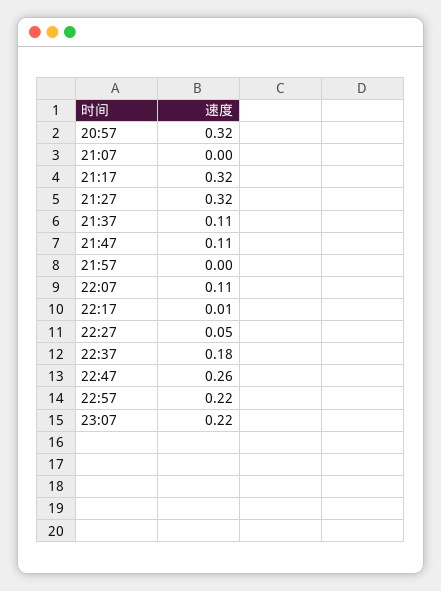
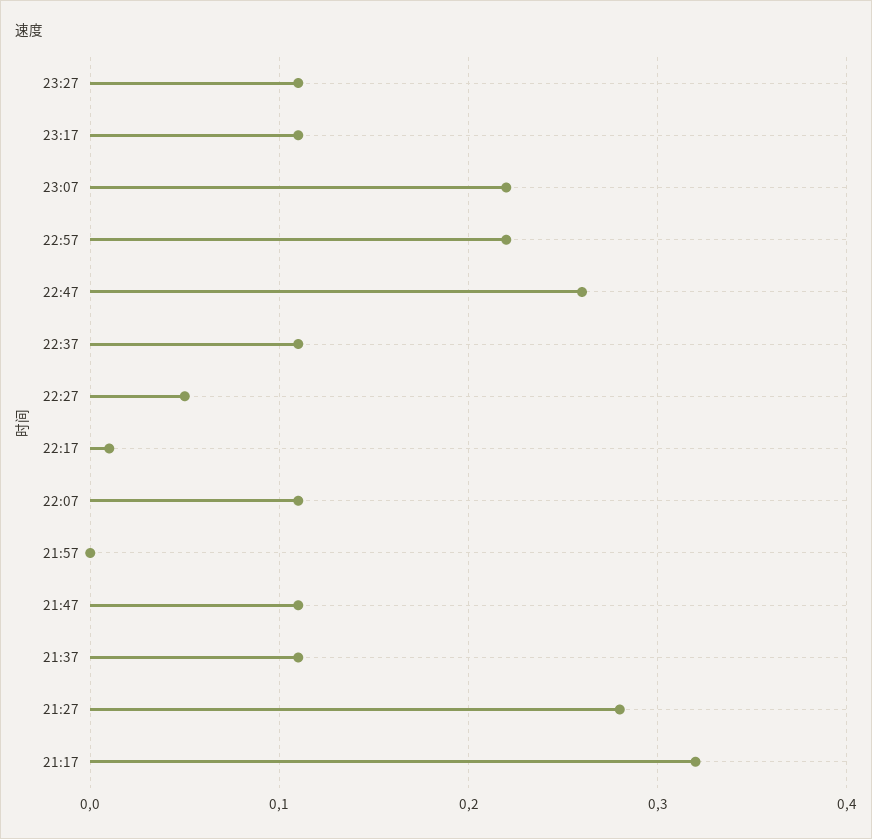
20:57: 0.32 -> none
21:07: 0 -> none
21:27: 0.32 -> 0.28
22:37: 0.18 -> 0.11
23:27: none -> 0.11
23:17: none -> 0.11

